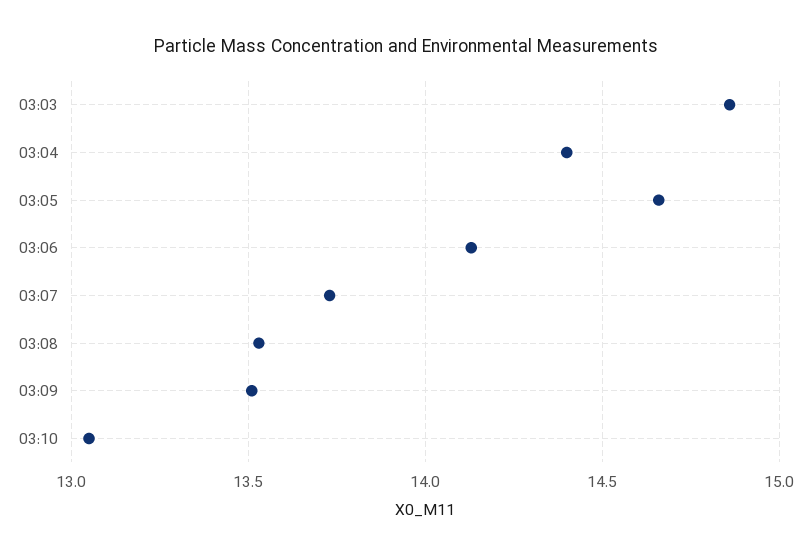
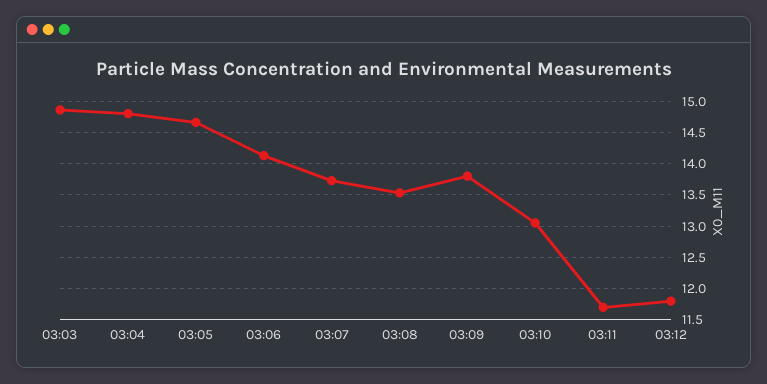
03:04: 14.4 -> 14.8
03:09: 13.5 -> 13.8
03:11: none -> 11.7
03:12: none -> 11.8

